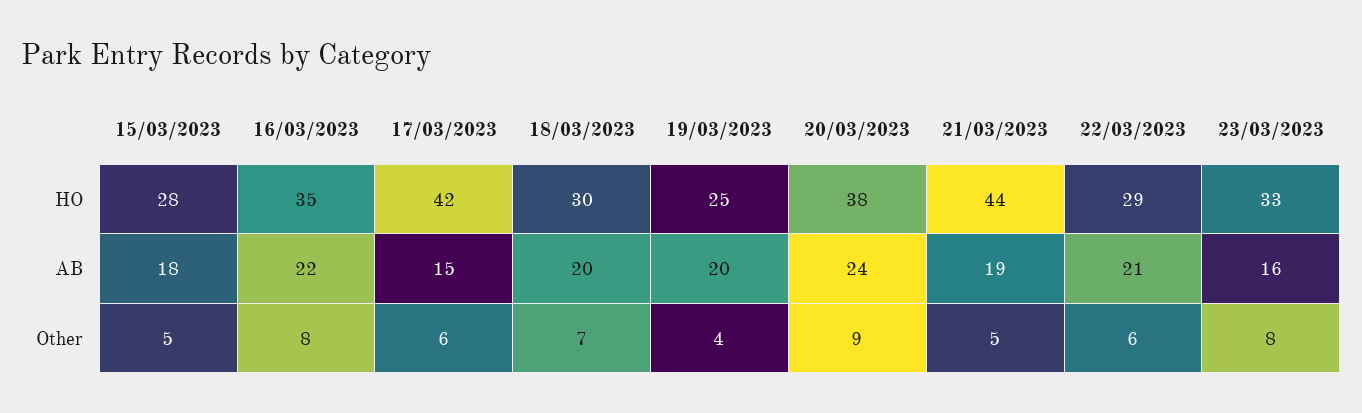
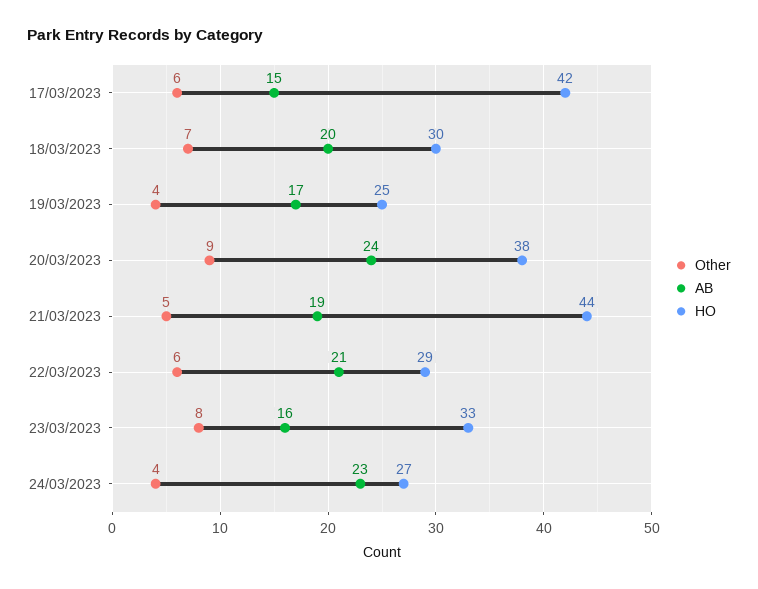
HO, 15/03/2023: 28 -> none
HO, 16/03/2023: 35 -> none
AB, 15/03/2023: 18 -> none
AB, 16/03/2023: 22 -> none
AB, 19/03/2023: 20 -> 17
Other, 15/03/2023: 5 -> none
Other, 16/03/2023: 8 -> none
Other, 24/03/2023: none -> 4
AB, 24/03/2023: none -> 23
HO, 24/03/2023: none -> 27

